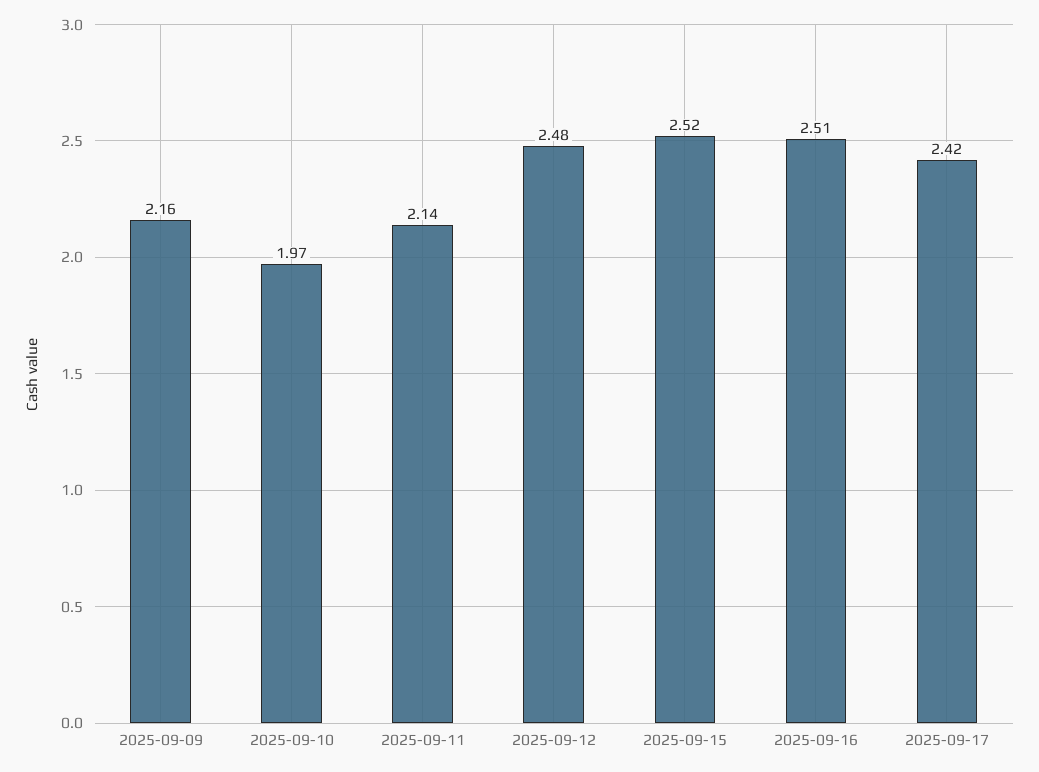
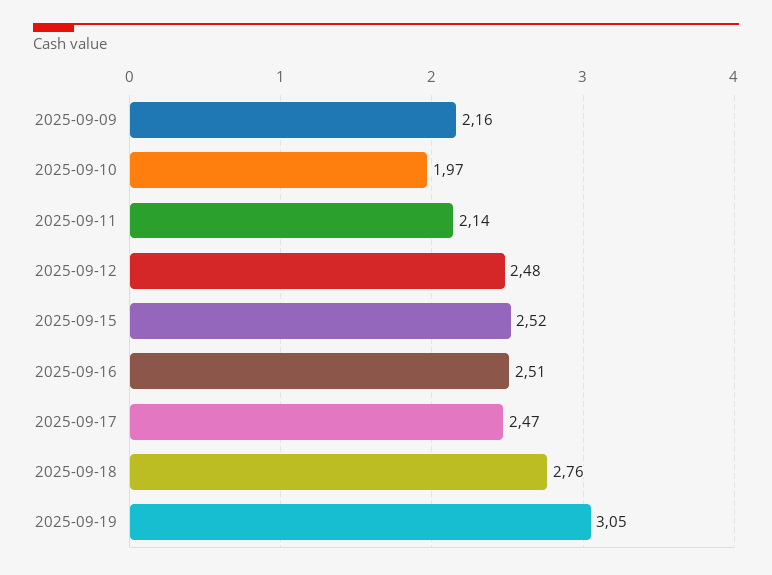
2025-09-17: 2.42 -> 2.47
2025-09-18: none -> 2.76
2025-09-19: none -> 3.05

